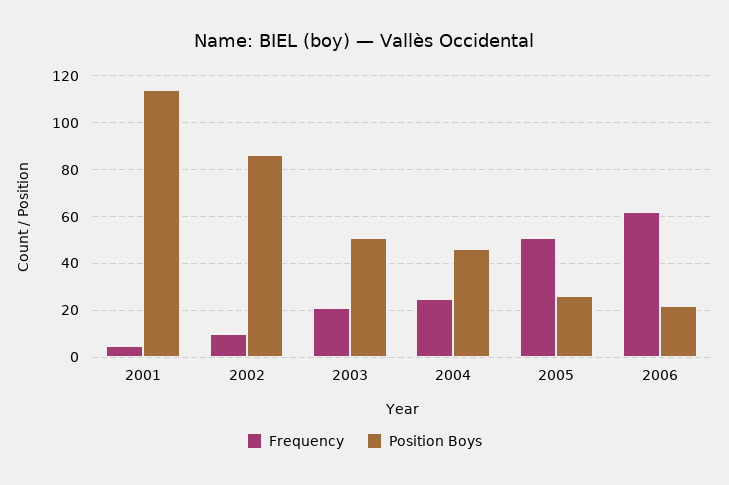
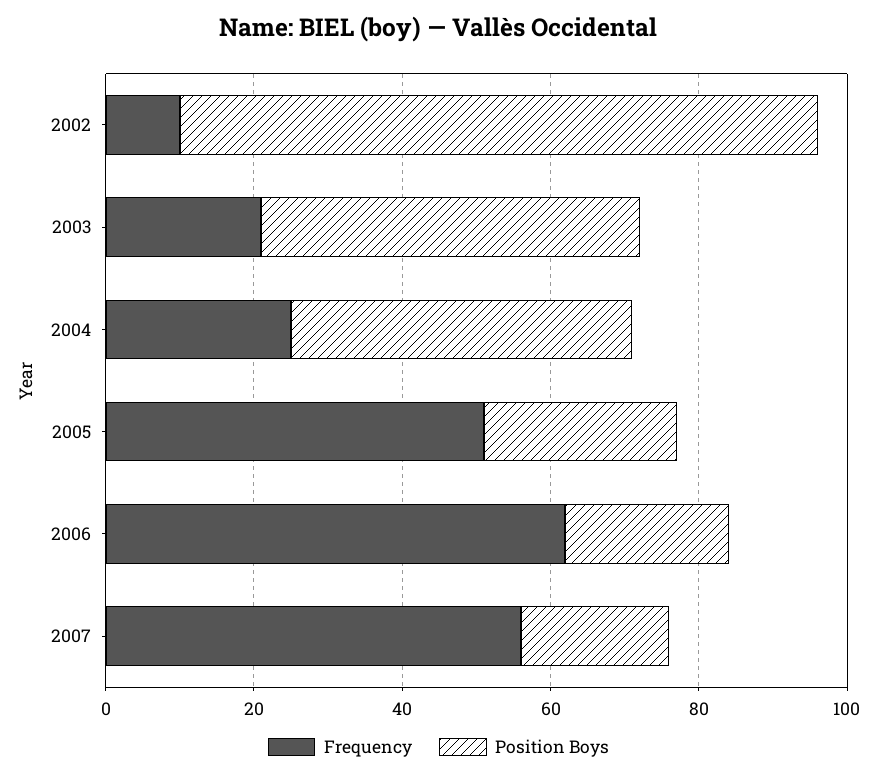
Frequency, 2001: 5 -> none
Position Boys, 2001: 115 -> none
Frequency, 2007: none -> 55
Position Boys, 2007: none -> 20

